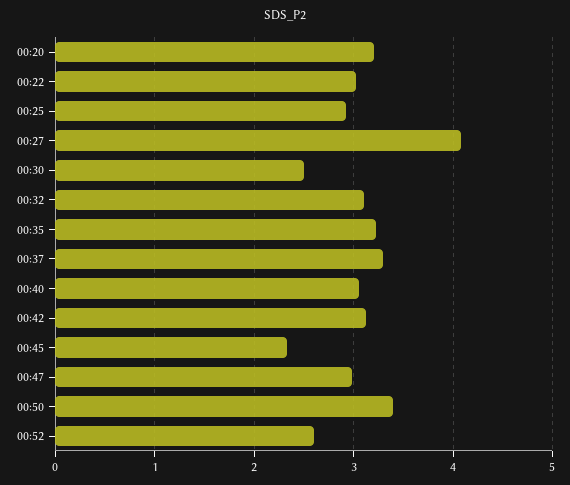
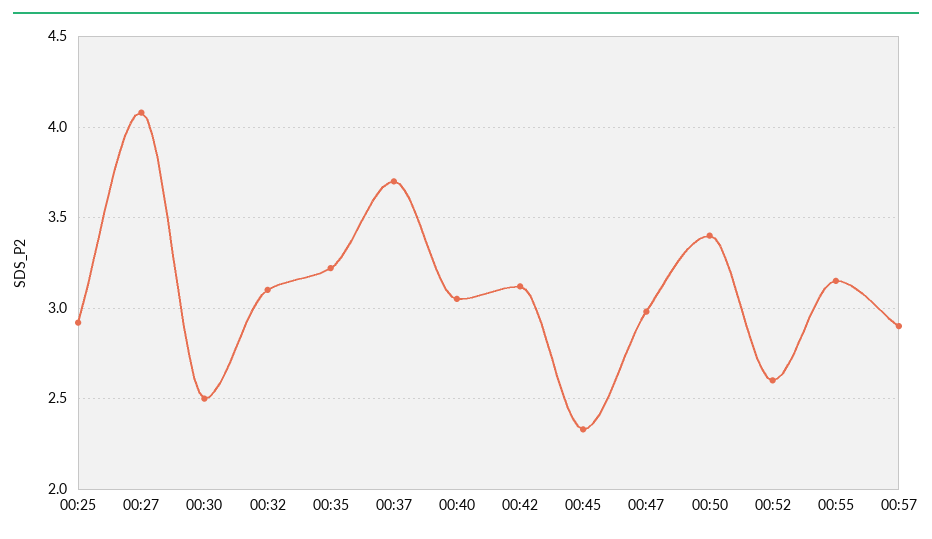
00:20: 3.2 -> none
00:22: 3 -> none
00:37: 3.3 -> 3.7
00:55: none -> 3.15
00:57: none -> 2.9

